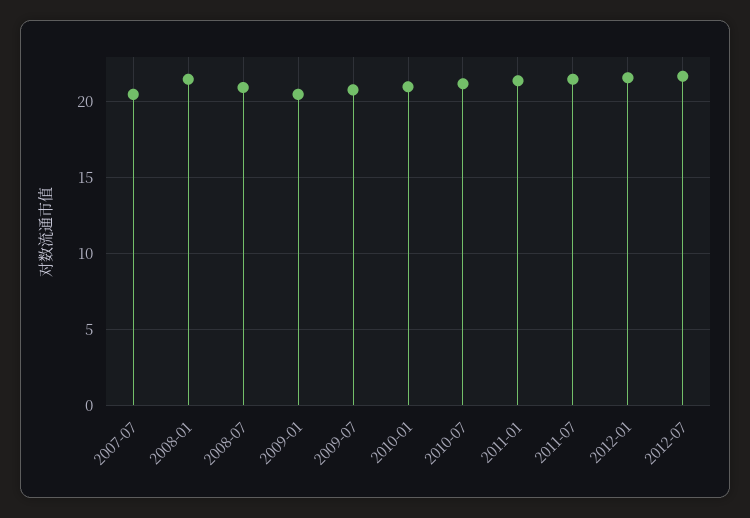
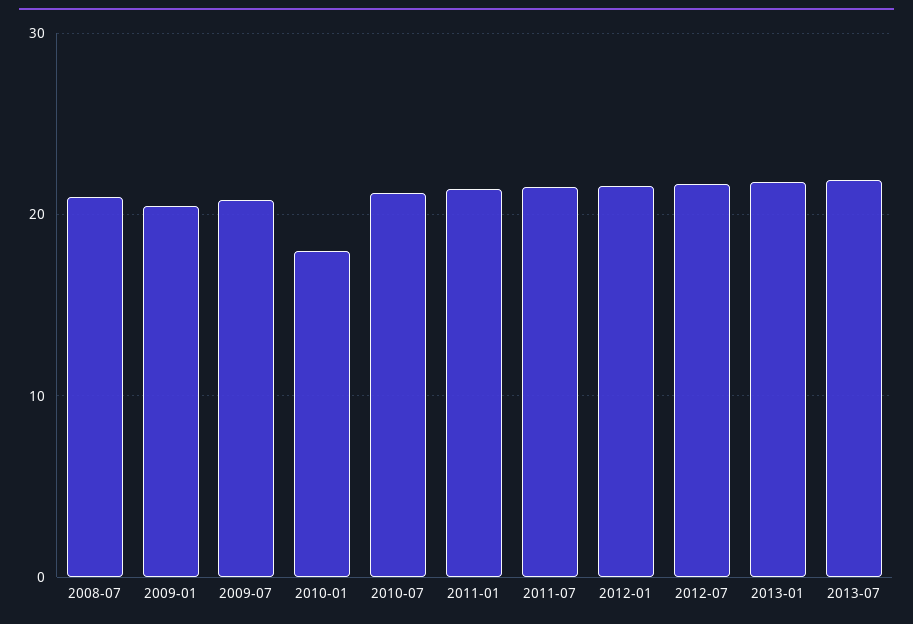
2007-07: 20.5 -> none
2008-01: 21.5 -> none
2010-01: 21 -> 18
2013-01: none -> 22
2013-07: none -> 22

